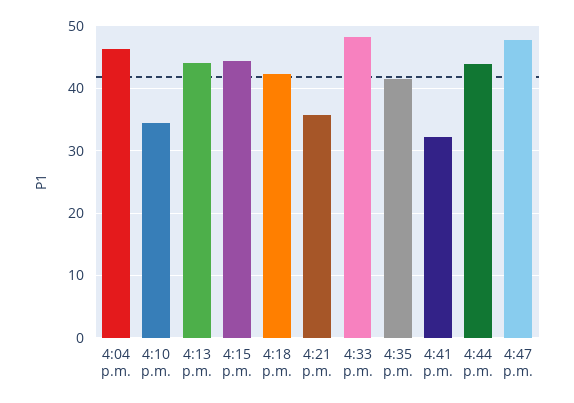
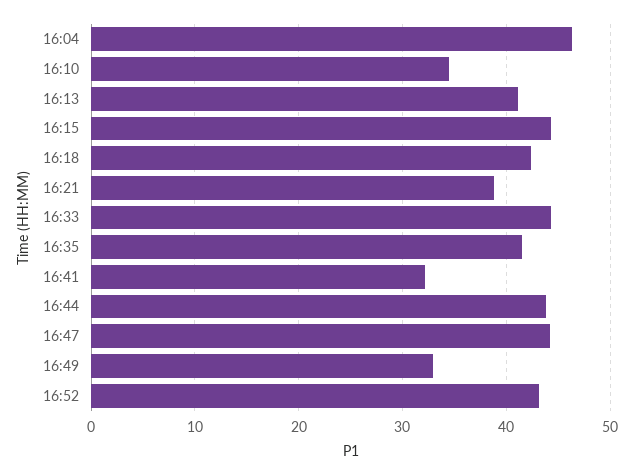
4:13 p.m.: 44 -> 41
4:21 p.m.: 36 -> 39
4:33 p.m.: 48 -> 44
4:47 p.m.: 48 -> 44
16:49: none -> 33
16:52: none -> 43

